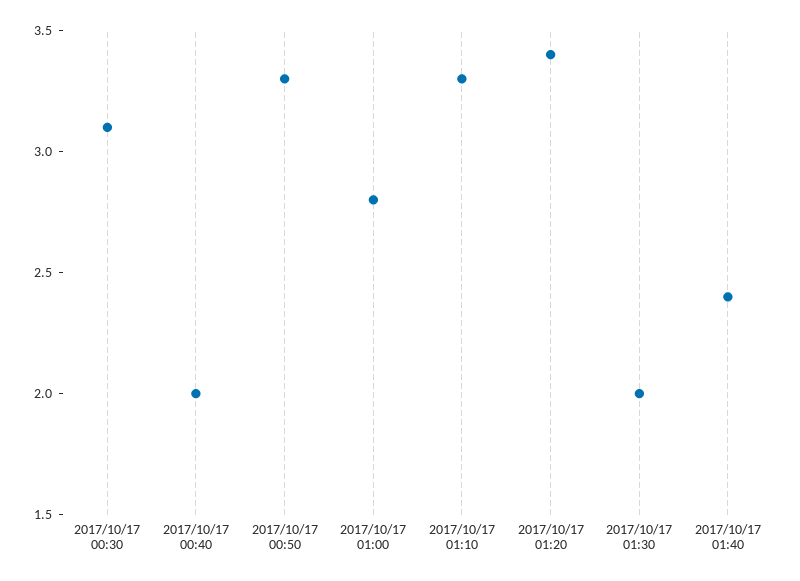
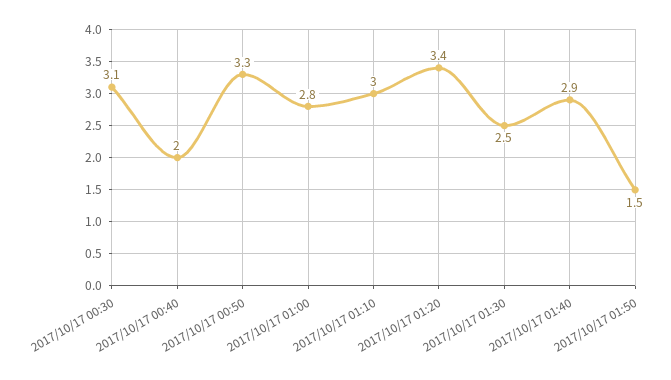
2017/10/17 01:10: 3.3 -> 3
2017/10/17 01:30: 2 -> 2.5
2017/10/17 01:40: 2.4 -> 2.9
2017/10/17 01:50: none -> 1.5

